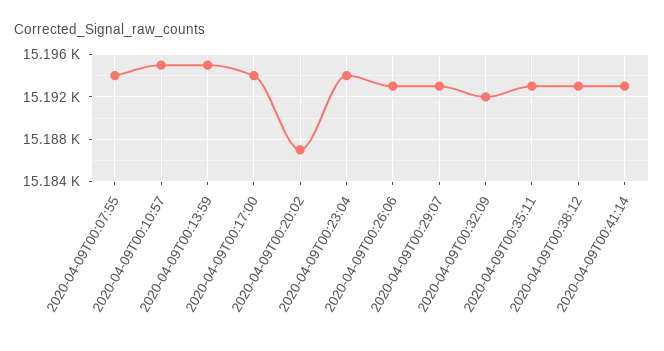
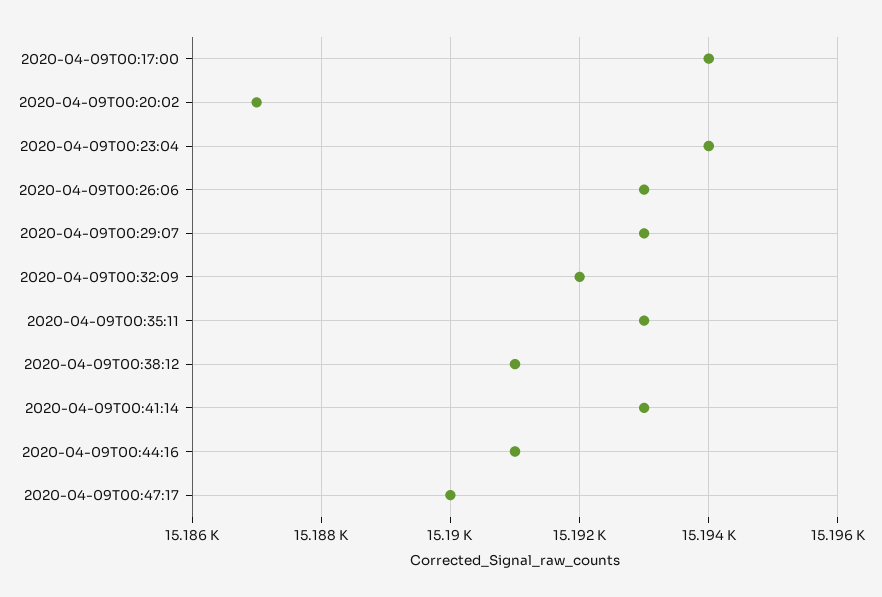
2020-04-09T00:07:55: 15194 -> none
2020-04-09T00:10:57: 15195 -> none
2020-04-09T00:13:59: 15195 -> none
2020-04-09T00:38:12: 15193 -> 15191
2020-04-09T00:44:16: none -> 15191
2020-04-09T00:47:17: none -> 15190

